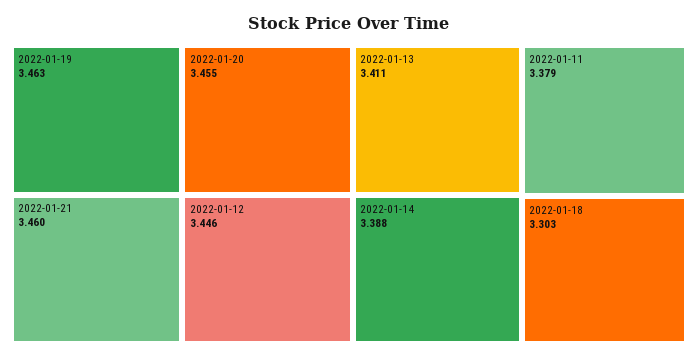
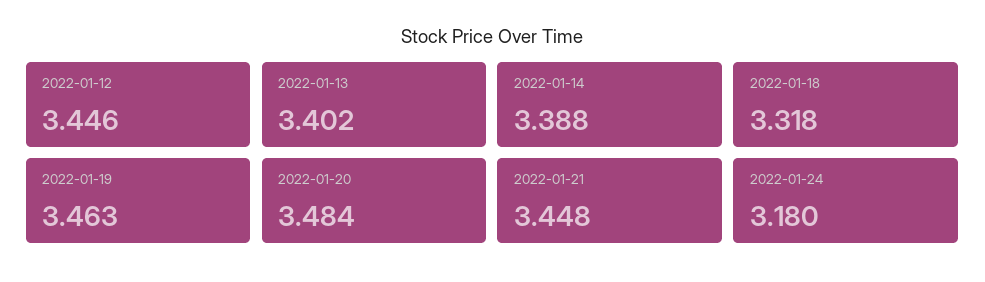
2022-01-21: 3.46 -> 3.448
2022-01-20: 3.455 -> 3.484
2022-01-13: 3.411 -> 3.402
2022-01-11: 3.379 -> none
2022-01-18: 3.303 -> 3.318
2022-01-24: none -> 3.18

